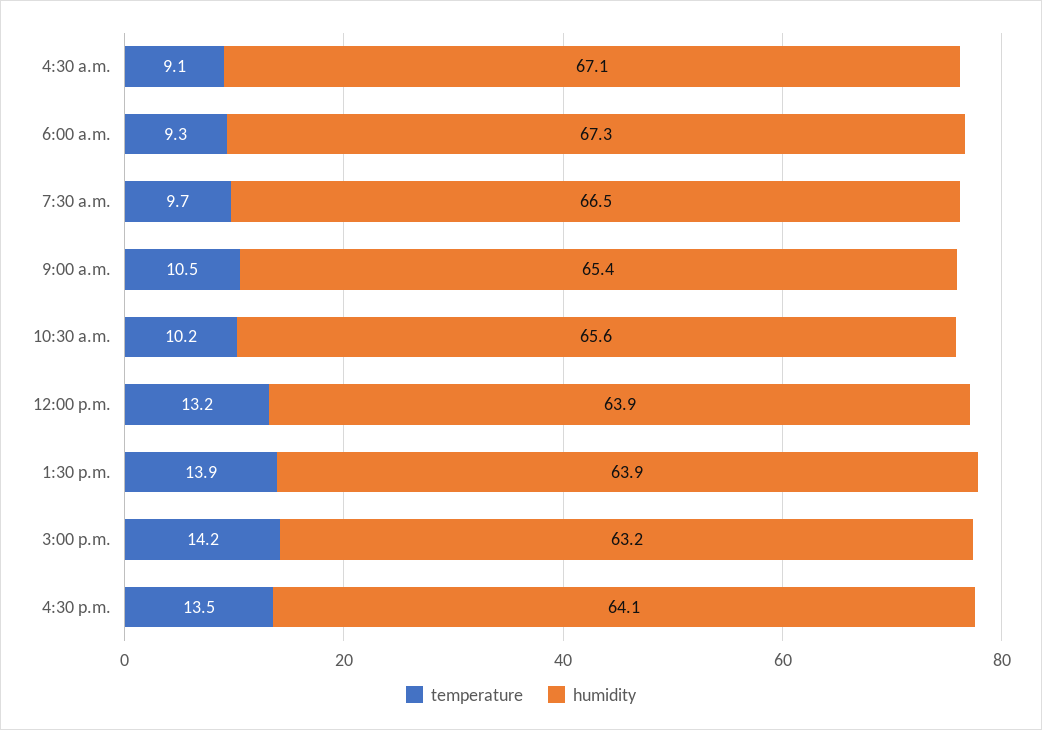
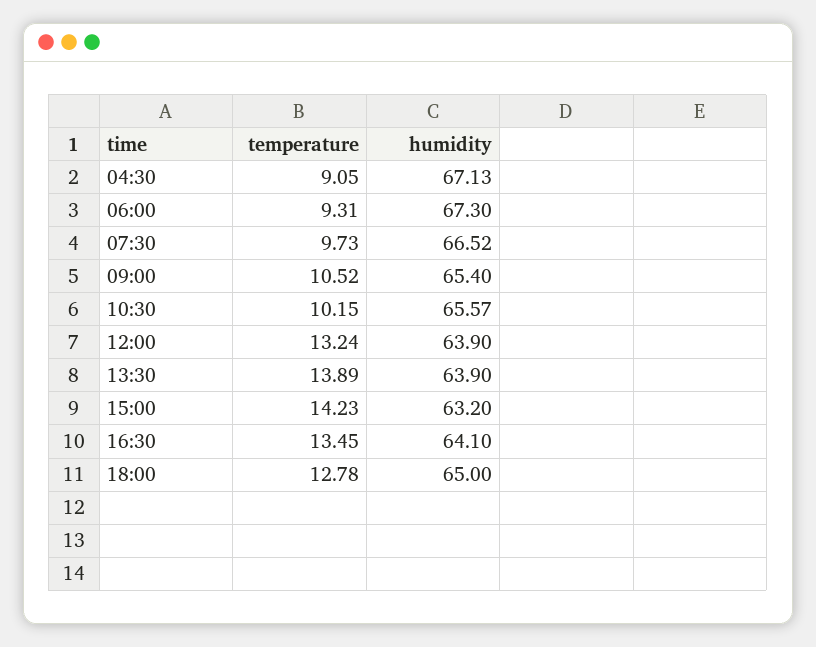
temperature, 18:00: none -> 12.78
humidity, 18:00: none -> 65

